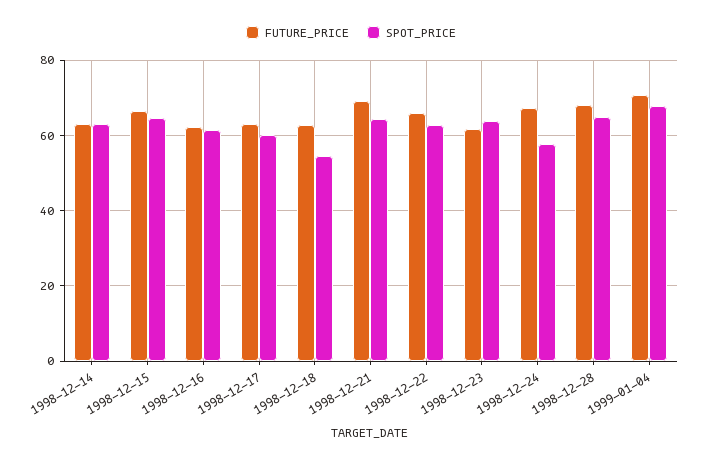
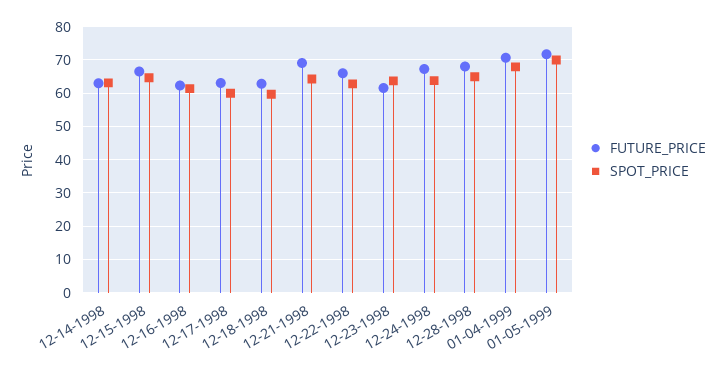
SPOT_PRICE, 1998-12-18: 54 -> 60
SPOT_PRICE, 1998-12-24: 58 -> 64
FUTURE_PRICE, 01-05-1999: none -> 72
SPOT_PRICE, 01-05-1999: none -> 70

